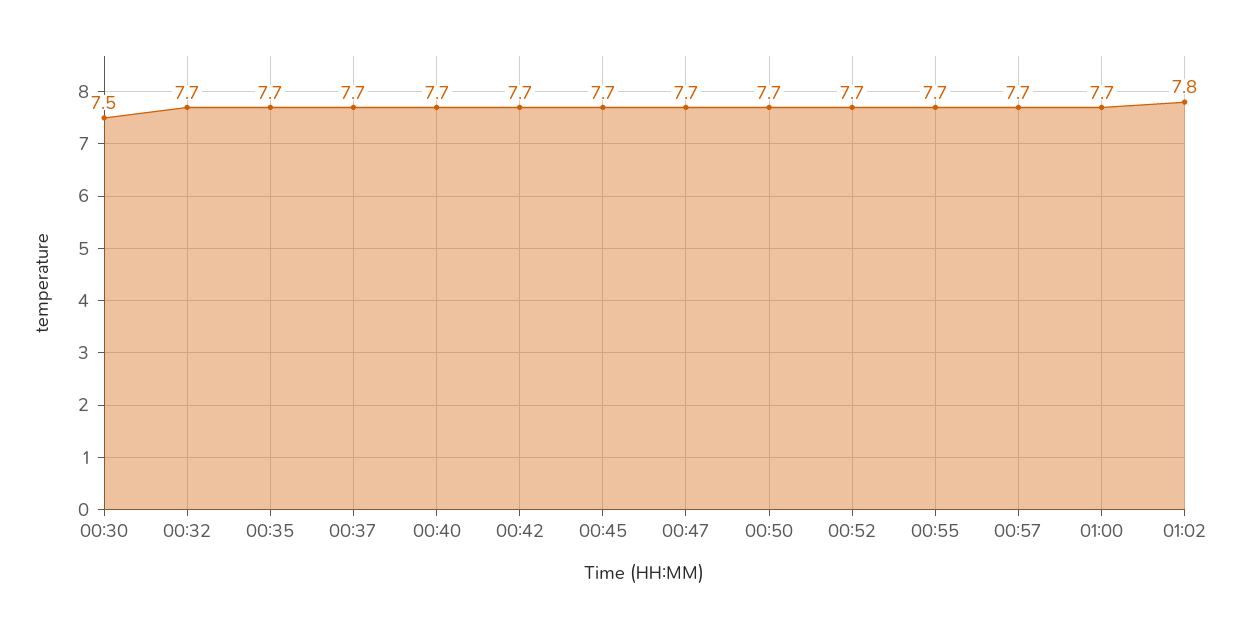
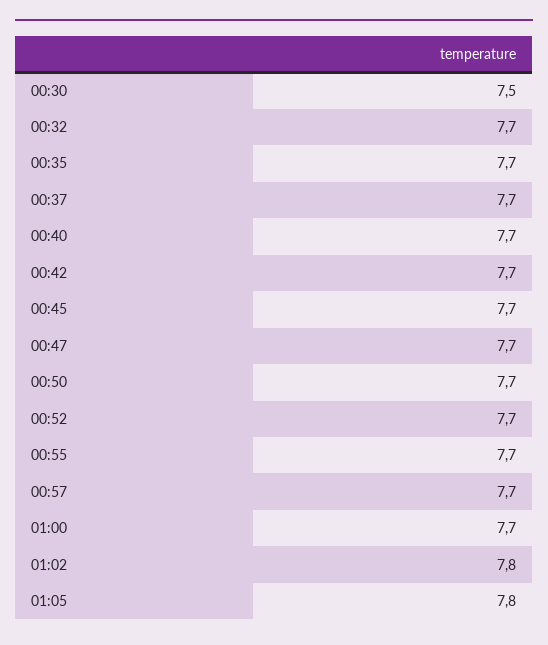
01:05: none -> 7.8

